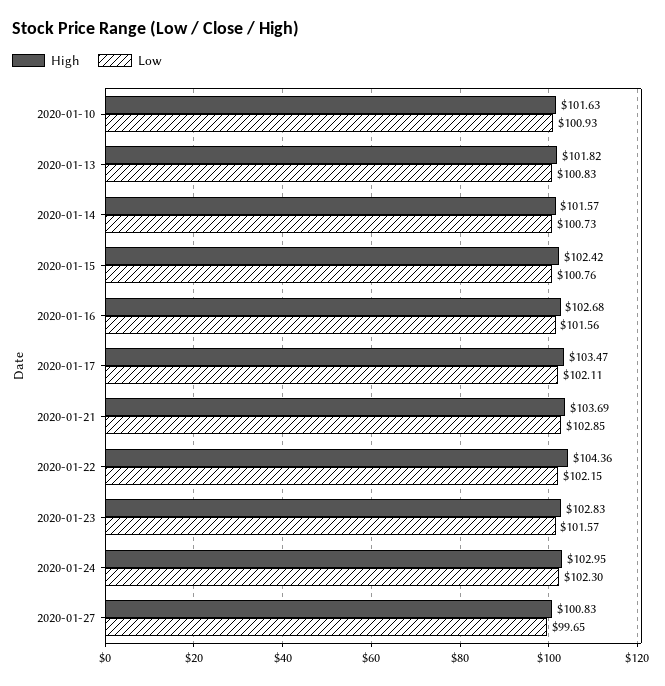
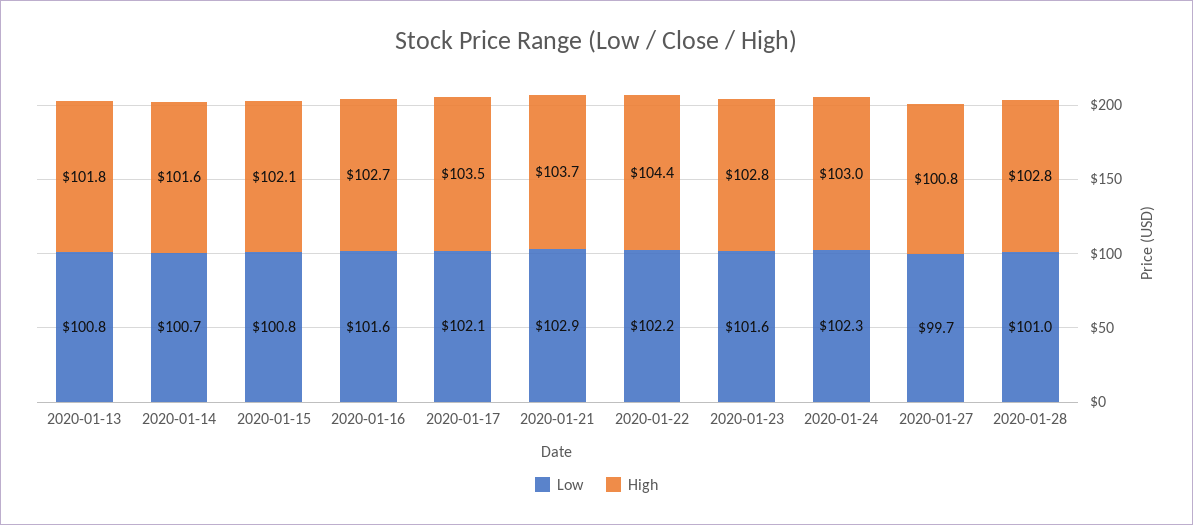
High, 2020-01-10: 101.63 -> none
Low, 2020-01-10: 100.93 -> none
High, 2020-01-15: 102.42 -> 102.1
Low, 2020-01-28: none -> 101
High, 2020-01-28: none -> 102.8

